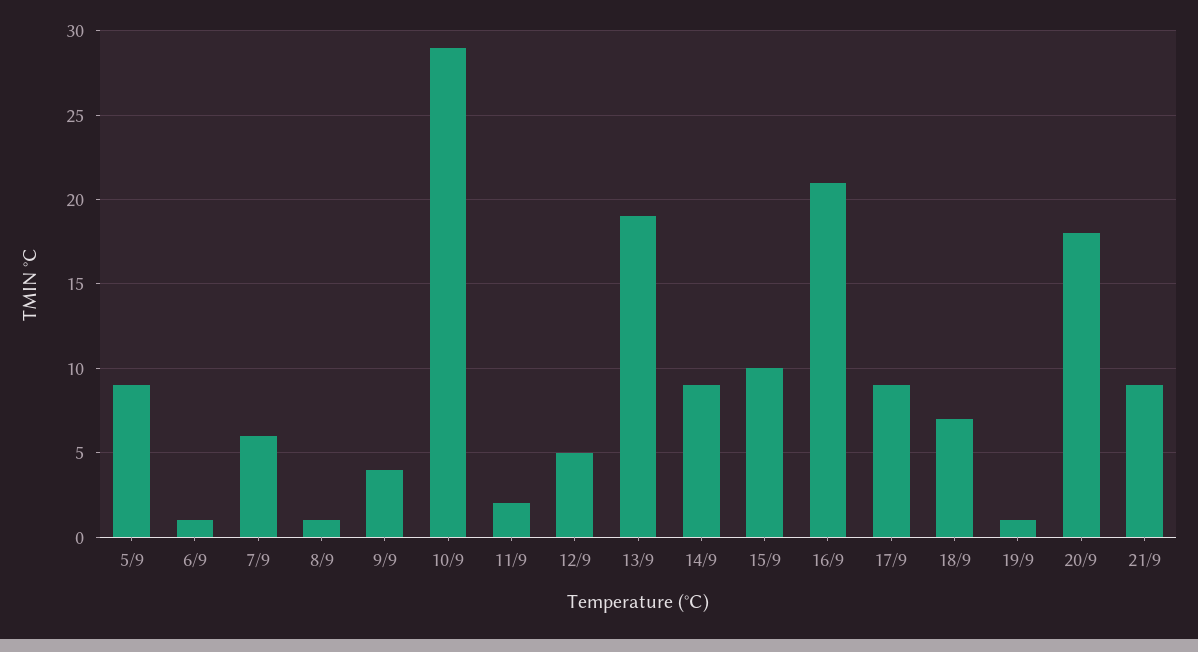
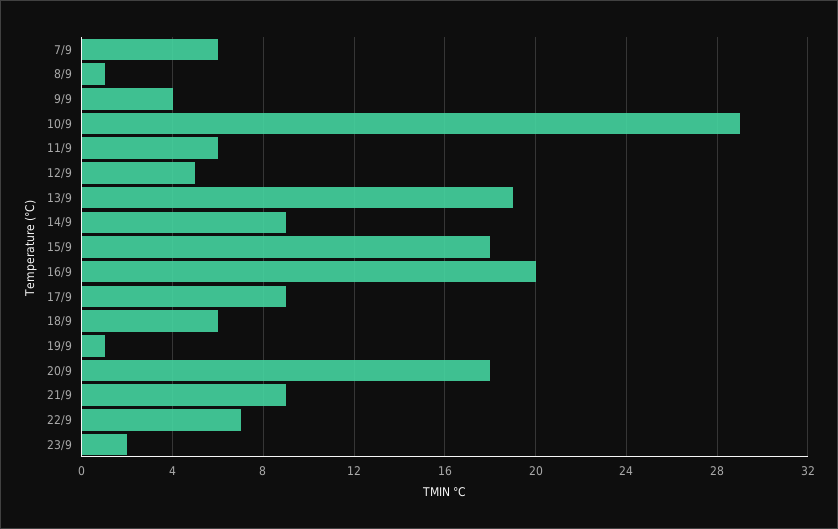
5/9: 9 -> none
6/9: 1 -> none
11/9: 2 -> 6
15/9: 10 -> 18
16/9: 21 -> 20
18/9: 7 -> 6
22/9: none -> 7
23/9: none -> 2

